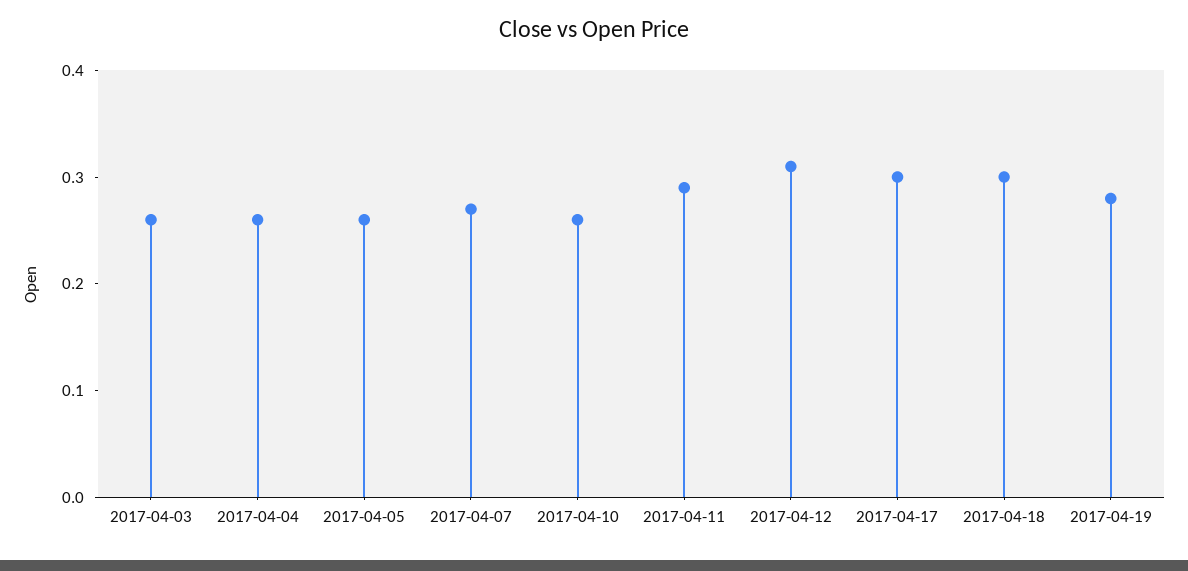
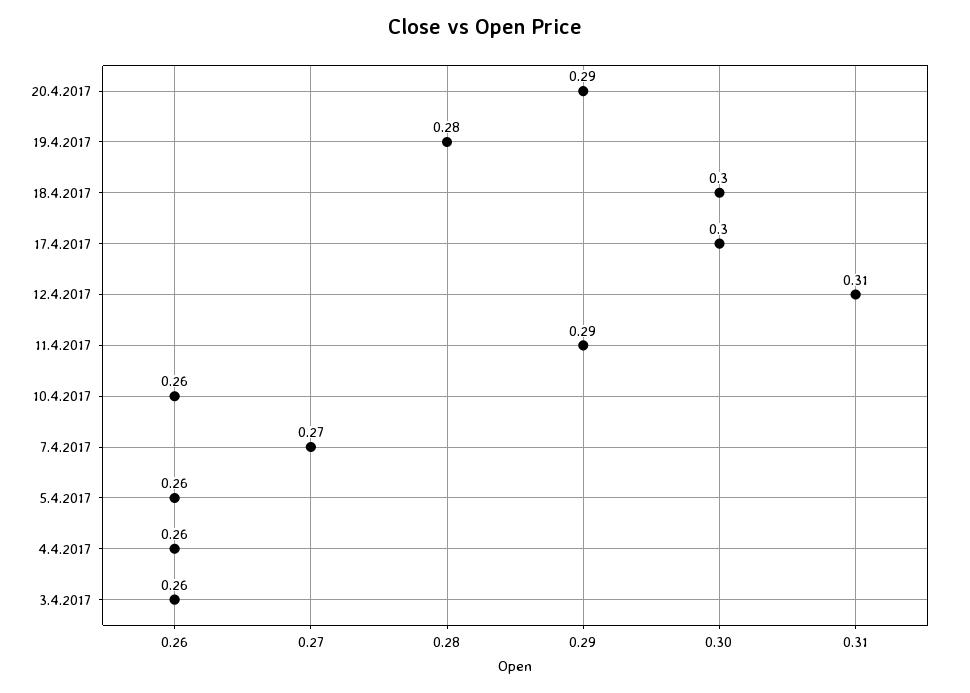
20.4.2017: none -> 0.29

